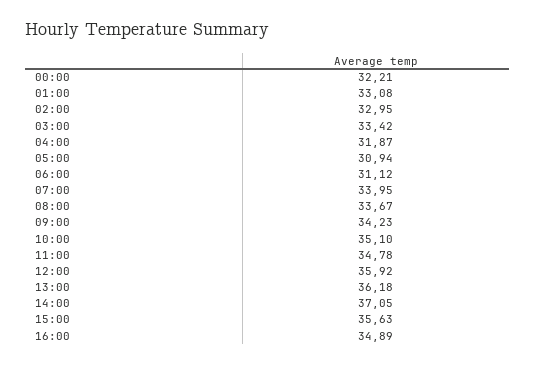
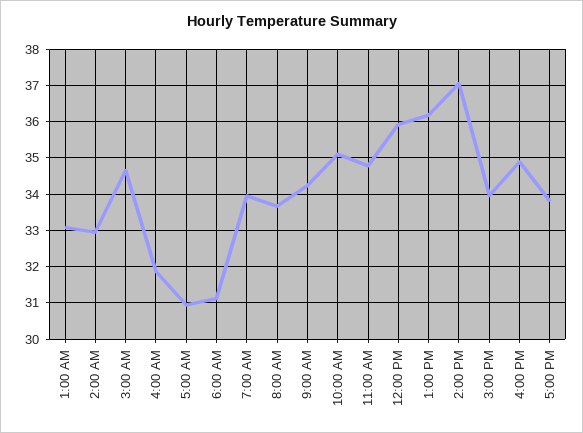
00:00: 32.21 -> none
03:00: 33.42 -> 34.6
15:00: 35.63 -> 34
5:00 PM: none -> 33.8

